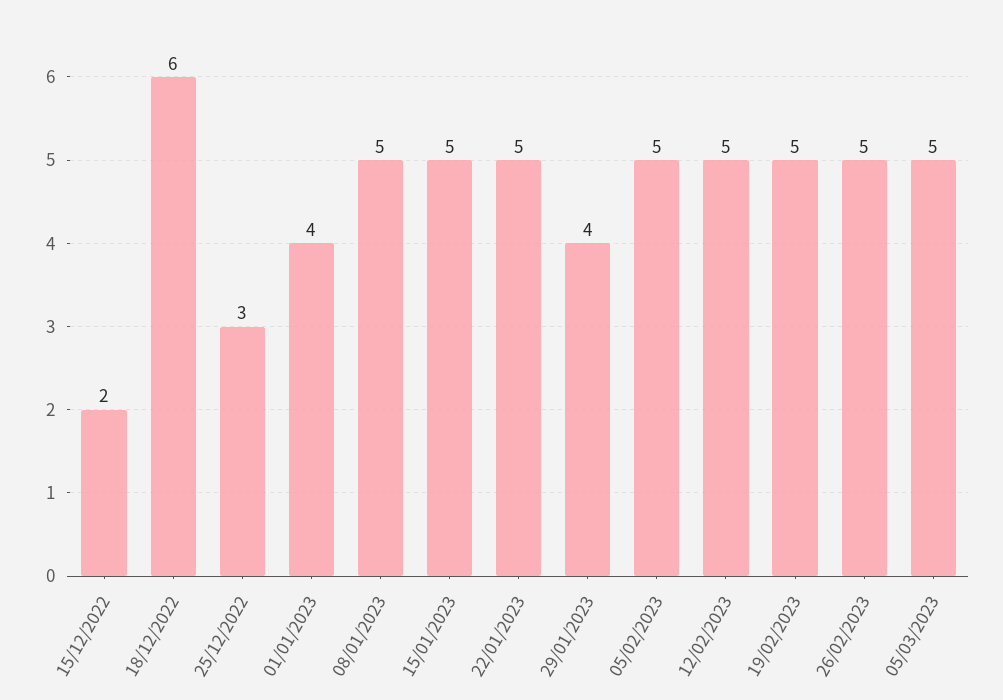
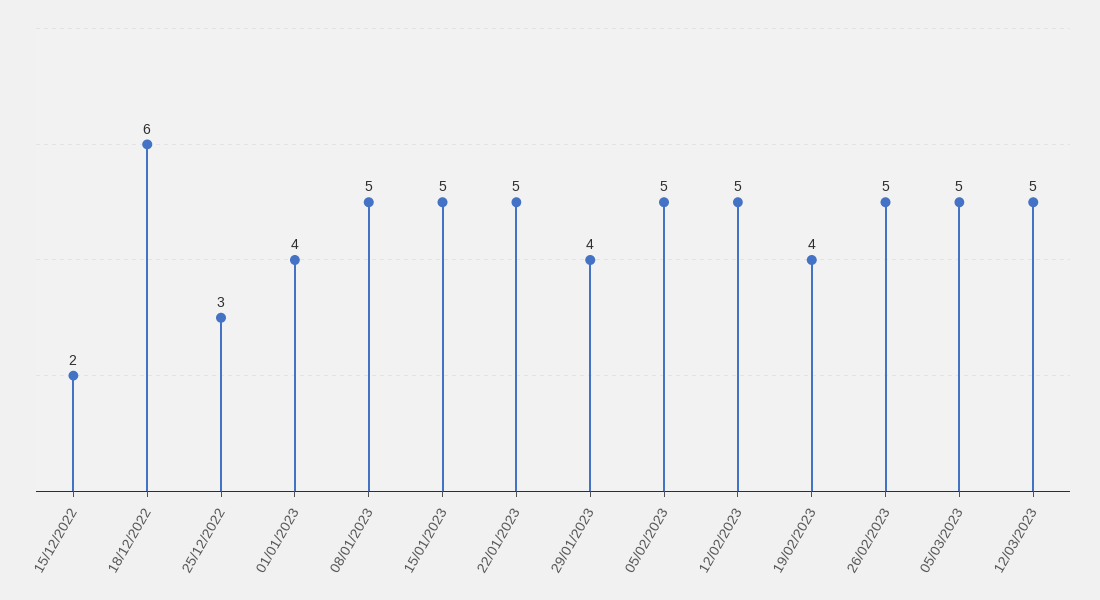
19/02/2023: 5 -> 4
12/03/2023: none -> 5

